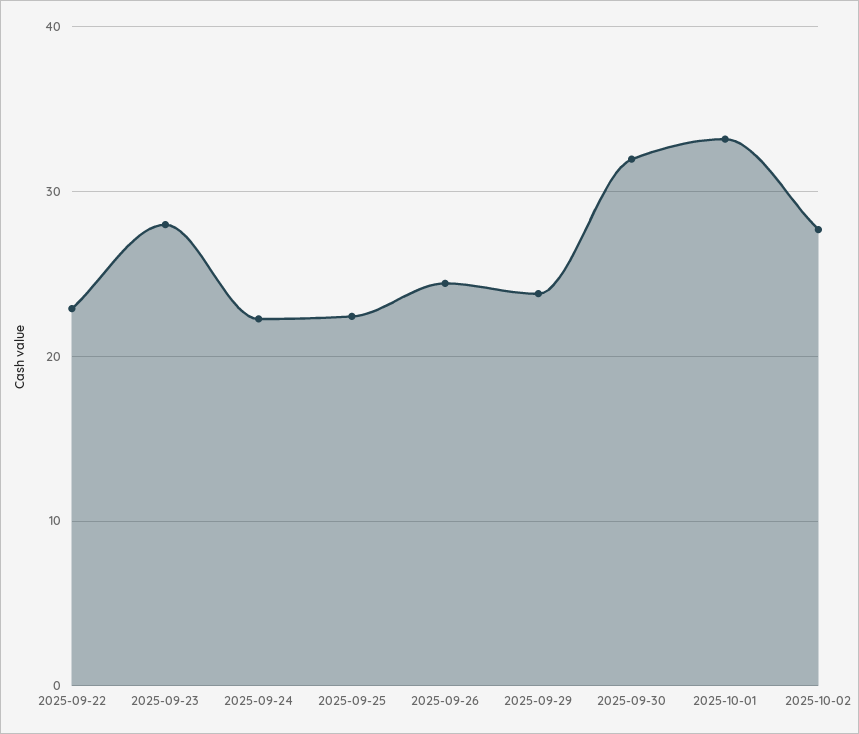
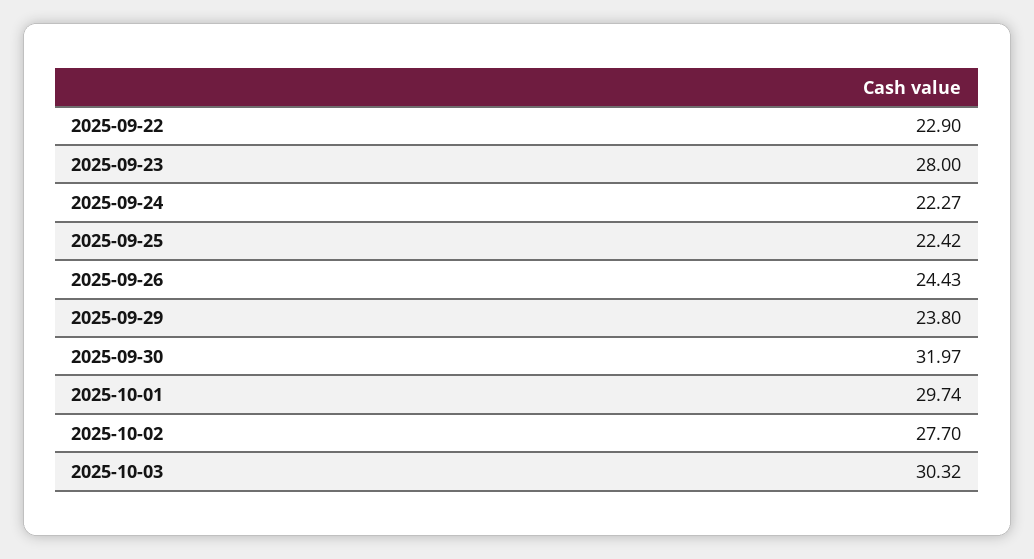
2025-10-01: 33 -> 29.74
2025-10-03: none -> 30.32

